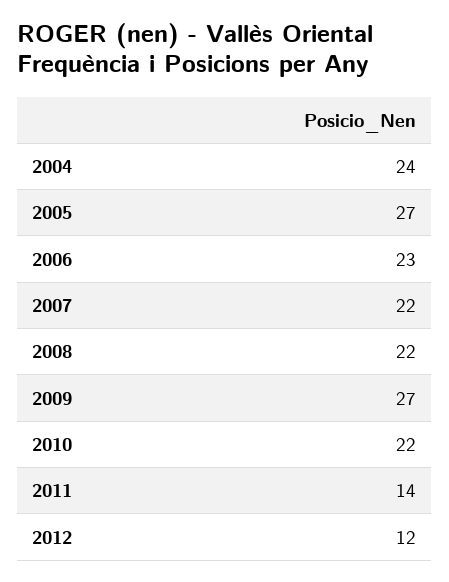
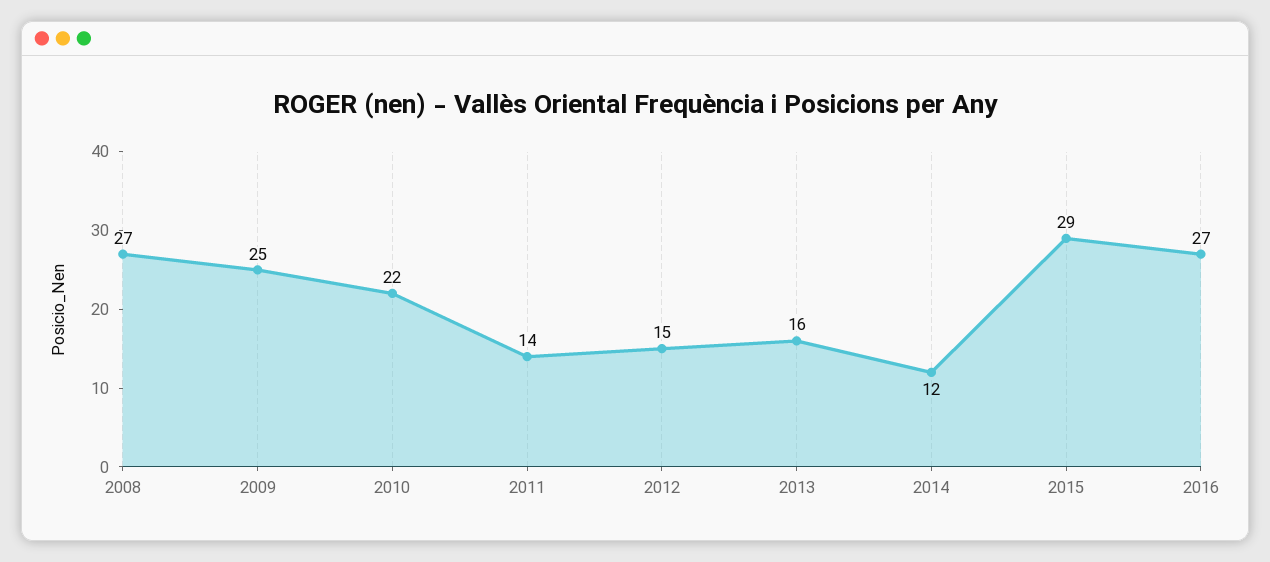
2004: 24 -> none
2005: 27 -> none
2006: 23 -> none
2007: 22 -> none
2008: 22 -> 27
2009: 27 -> 25
2012: 12 -> 15
2013: none -> 16
2014: none -> 12
2015: none -> 29
2016: none -> 27

